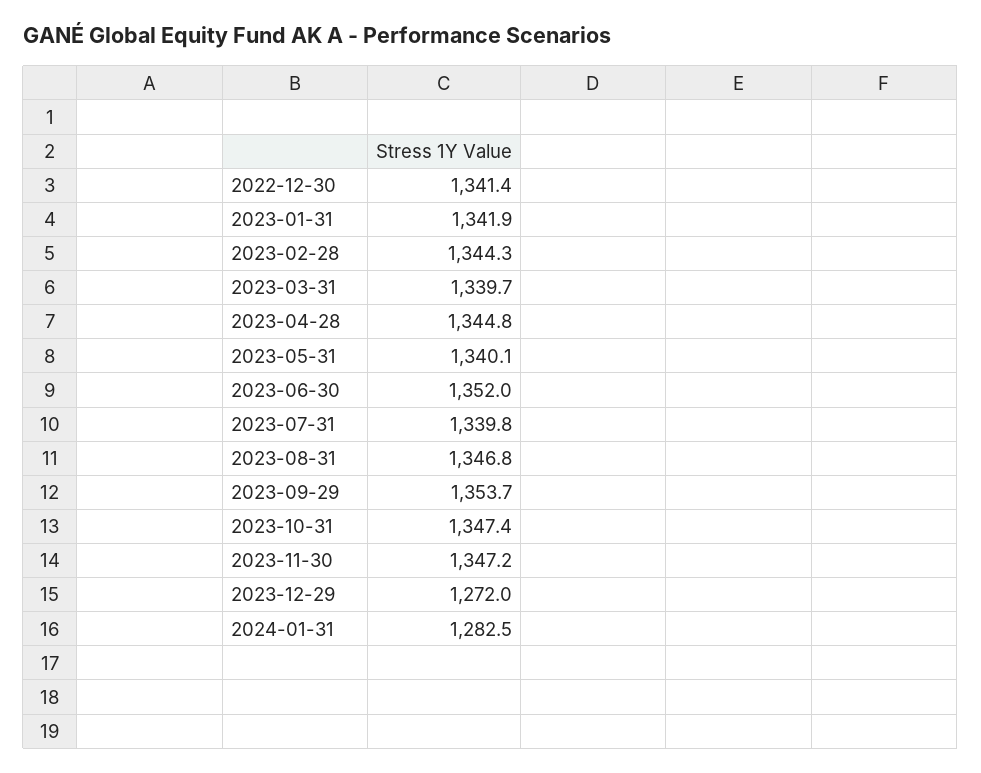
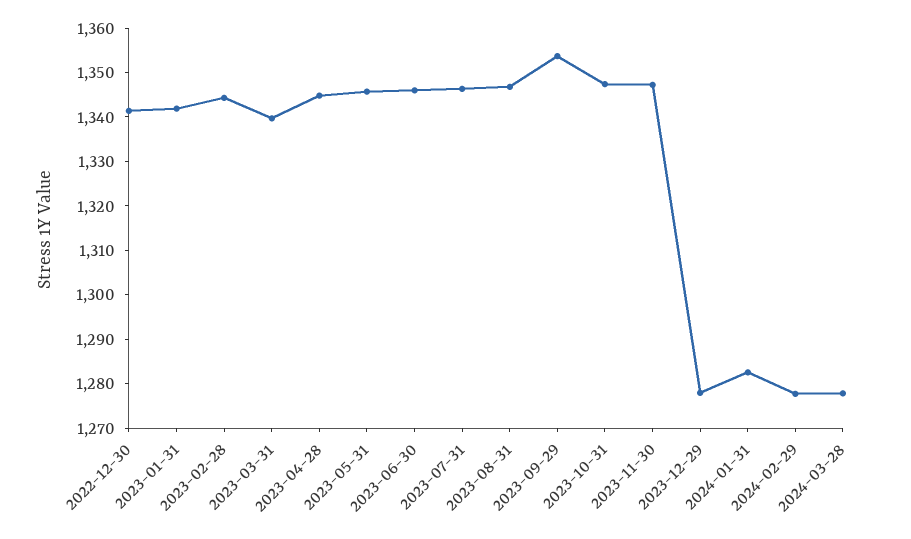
2023-05-31: 1340.1 -> 1346
2023-06-30: 1352 -> 1346
2023-07-31: 1339.8 -> 1346
2023-12-29: 1272 -> 1278
2024-02-29: none -> 1278
2024-03-28: none -> 1278

